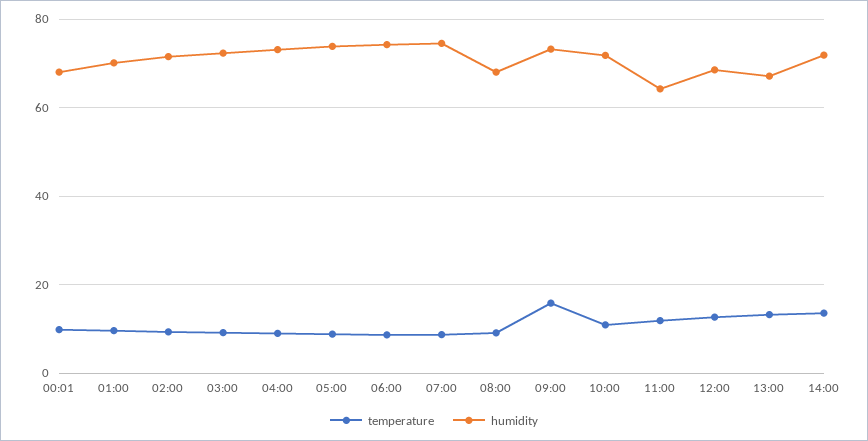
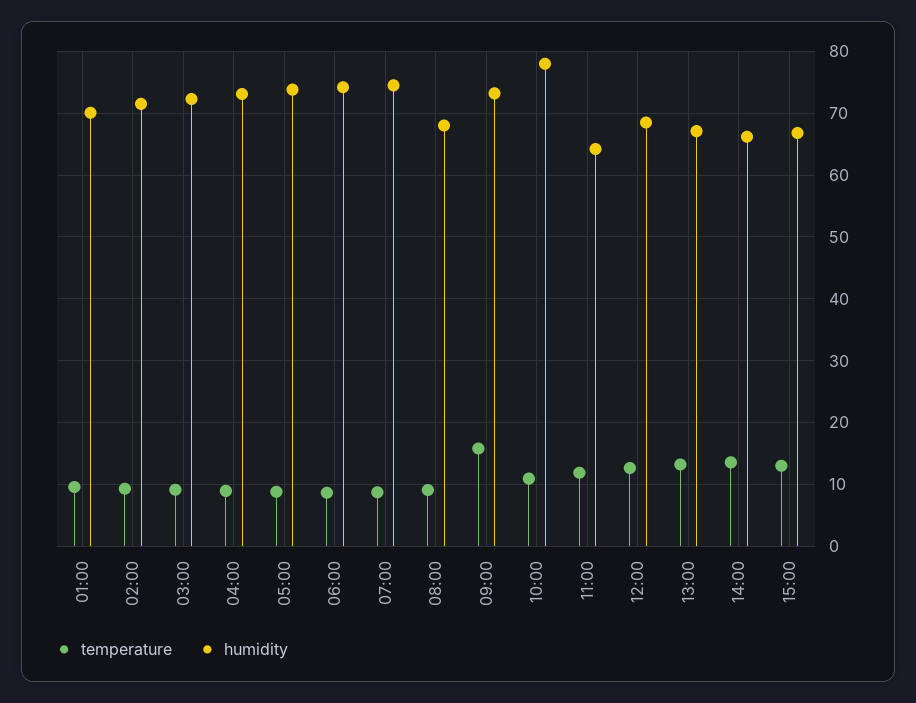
temperature, 00:01: 10 -> none
humidity, 00:01: 68 -> none
humidity, 10:00: 72 -> 78
humidity, 14:00: 72 -> 66
temperature, 15:00: none -> 13
humidity, 15:00: none -> 67

